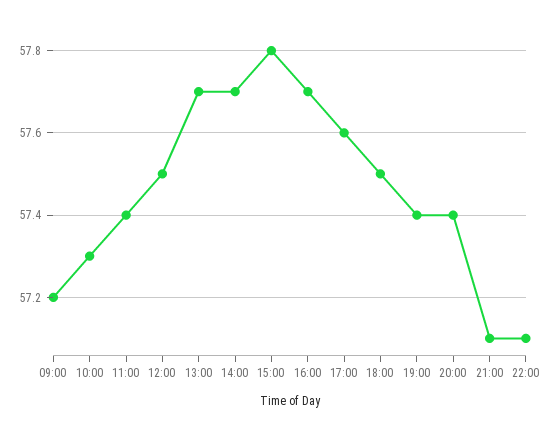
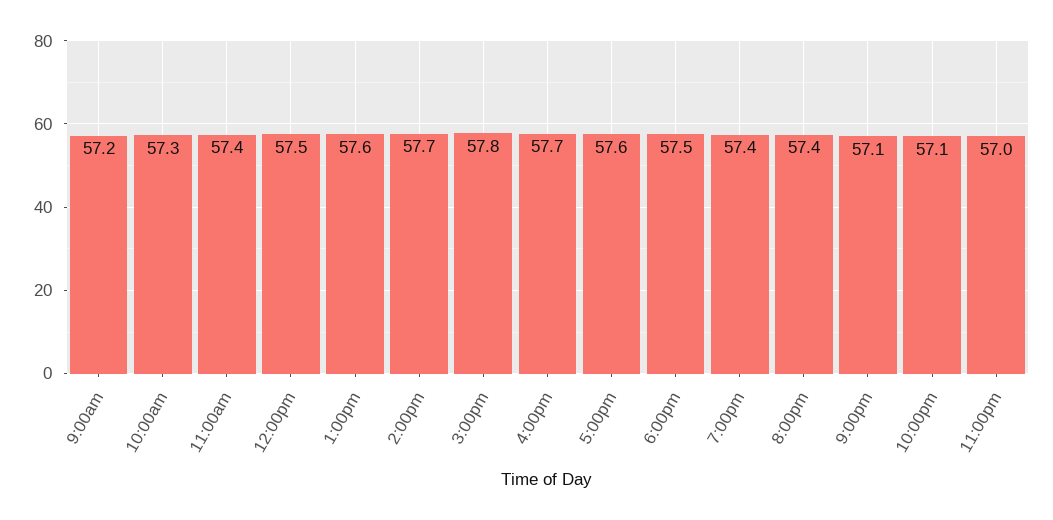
13:00: 57.7 -> 57.6
11:00pm: none -> 57

